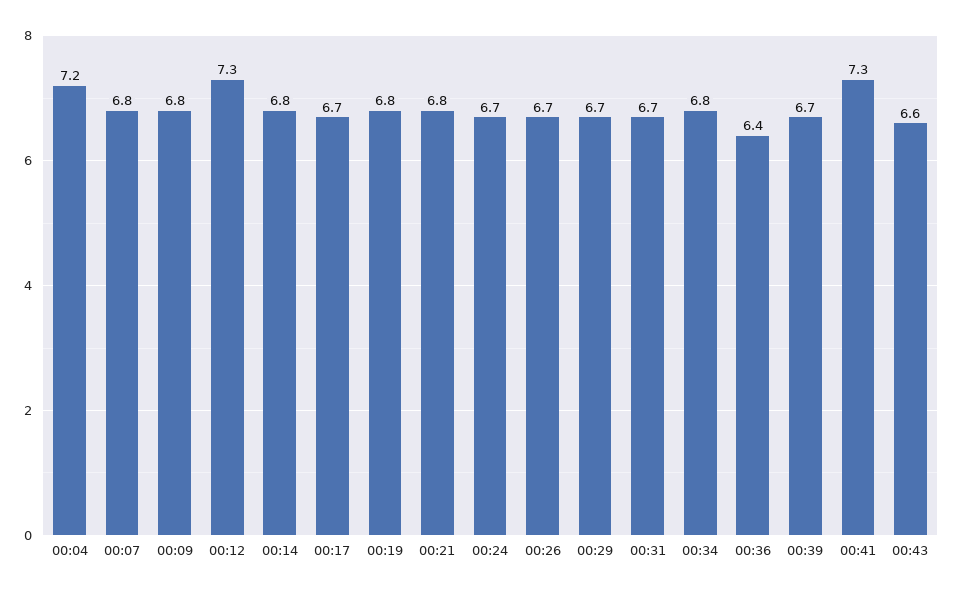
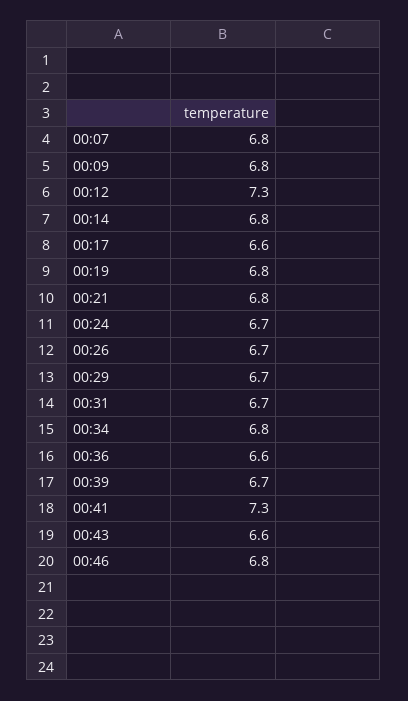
00:04: 7.2 -> none
00:17: 6.7 -> 6.6
00:36: 6.4 -> 6.6
00:46: none -> 6.8

